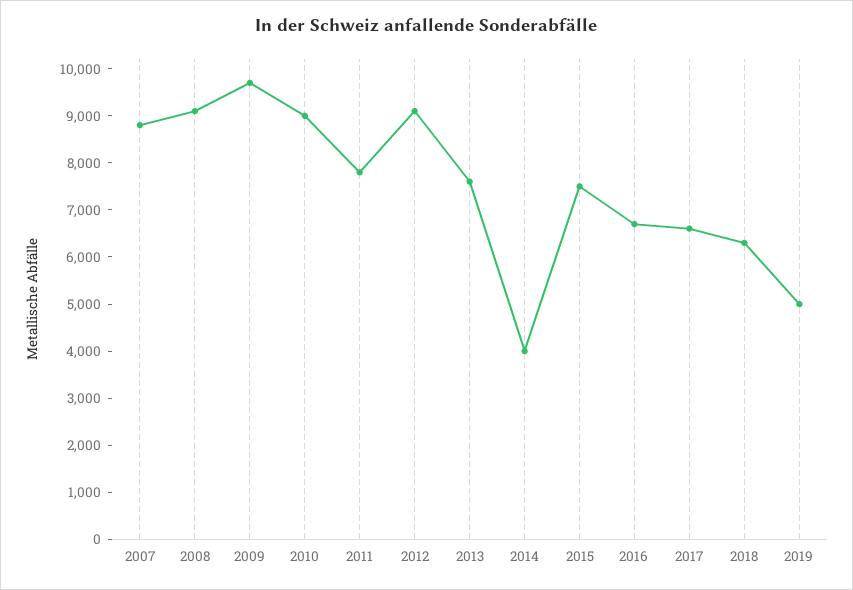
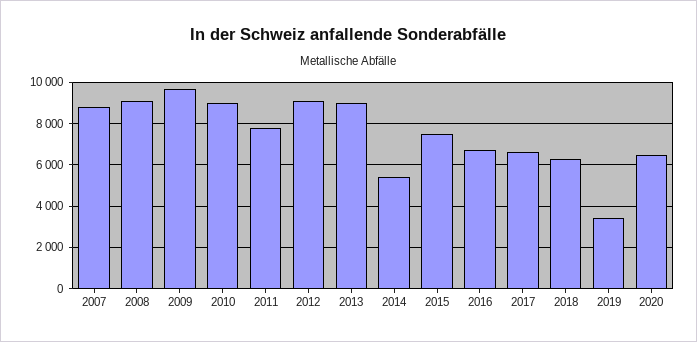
2013: 7600 -> 9000
2014: 4000 -> 5500
2019: 5000 -> 3500
2020: none -> 6500

